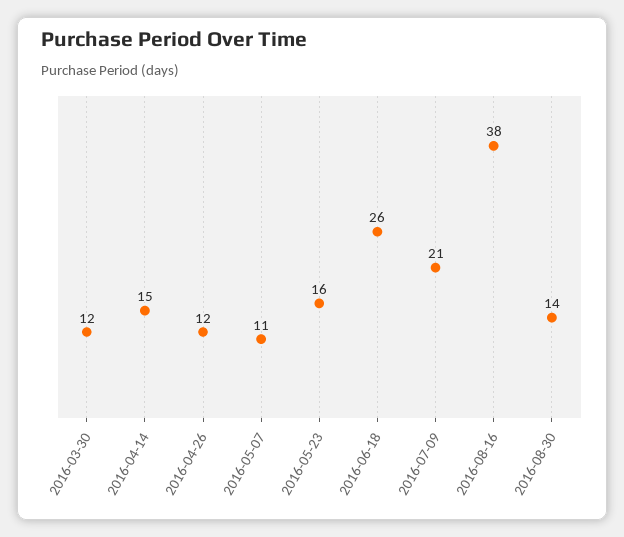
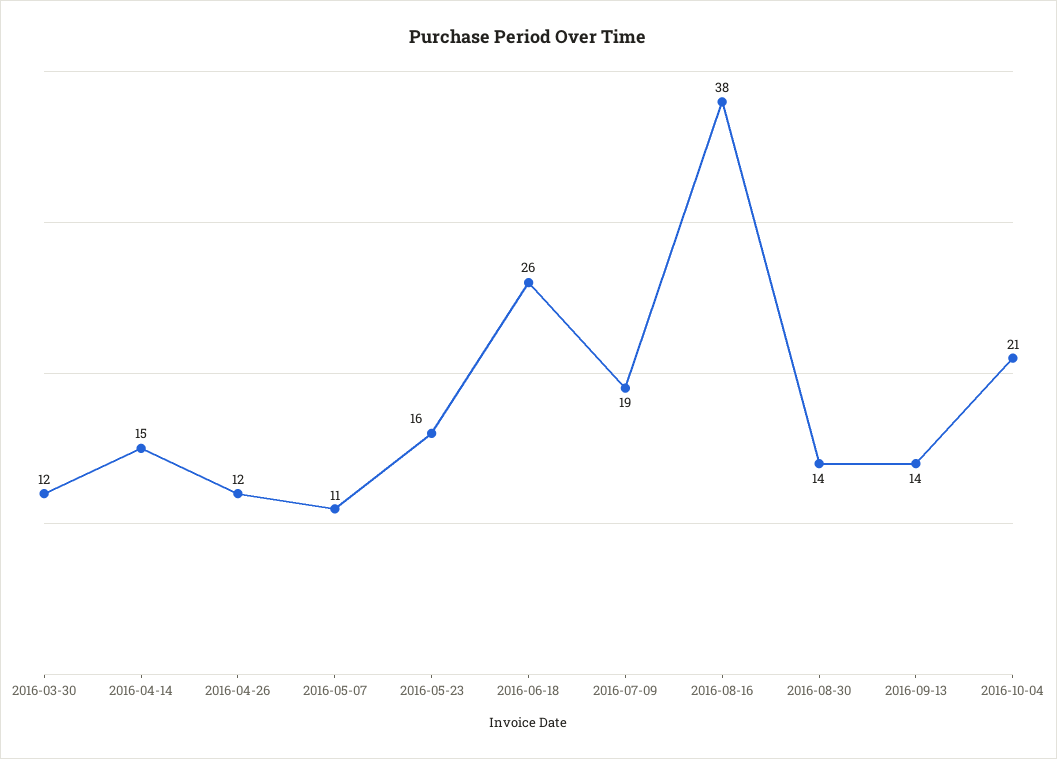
2016-07-09: 21 -> 19
2016-09-13: none -> 14
2016-10-04: none -> 21

